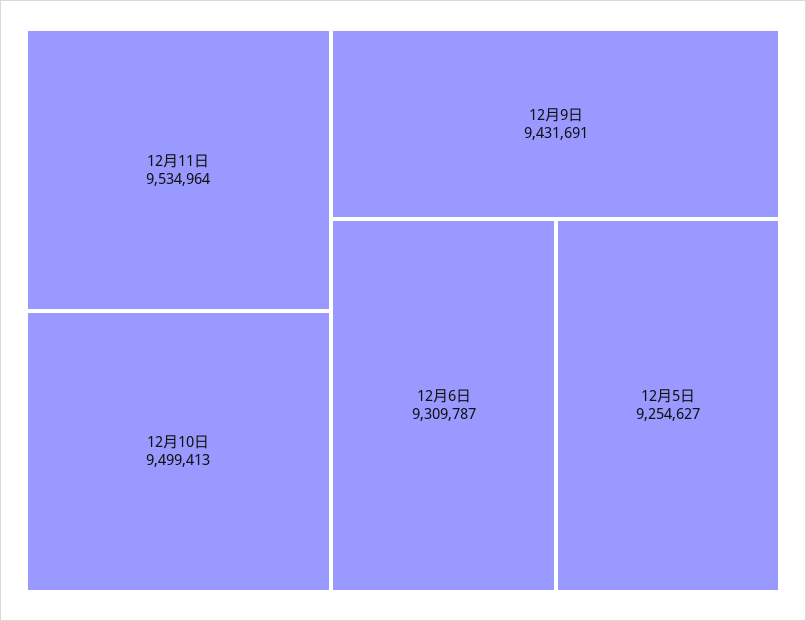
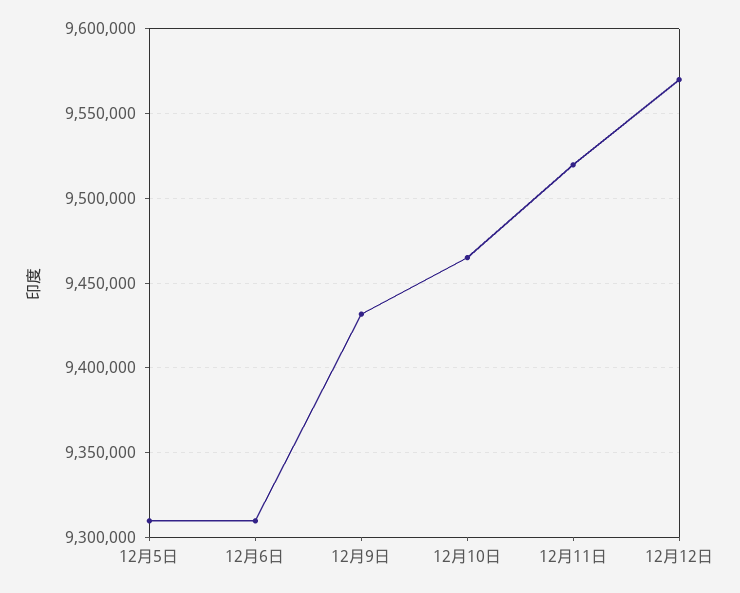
12月11日: 9534964 -> 9520000
12月10日: 9499413 -> 9465000
12月5日: 9254627 -> 9310000
12月12日: none -> 9570000

